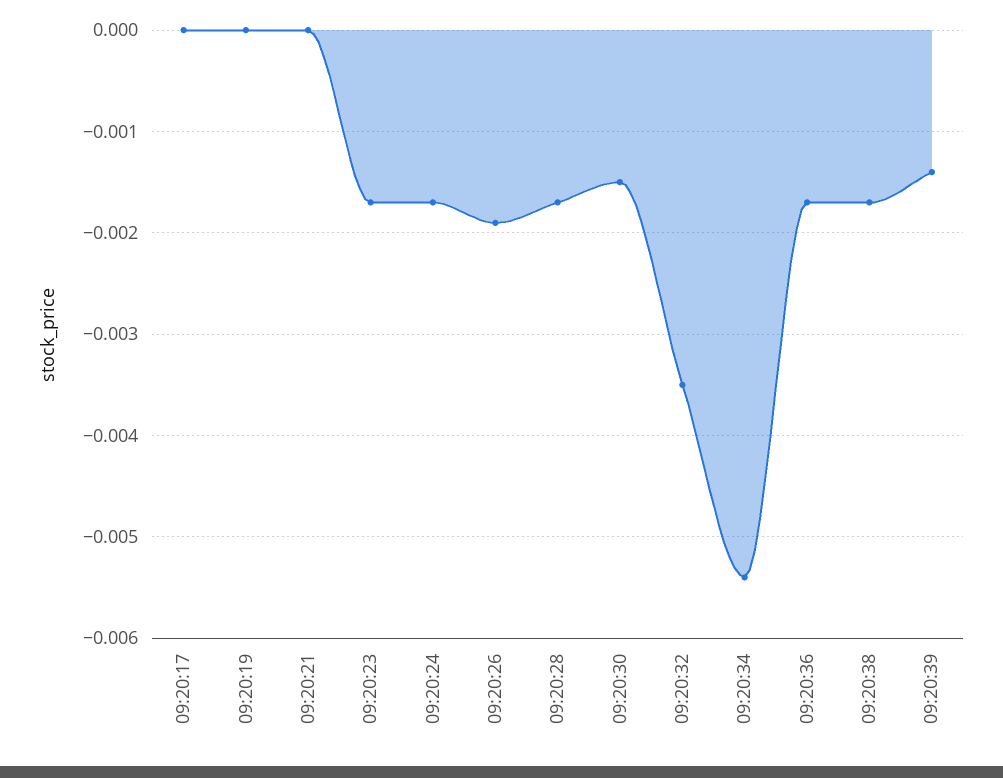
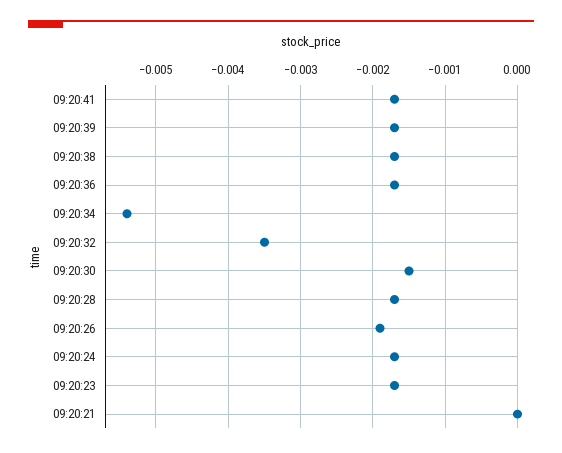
09:20:17: 0 -> none
09:20:19: 0 -> none
09:20:39: -0.0014 -> -0.0017
09:20:41: none -> -0.0017

